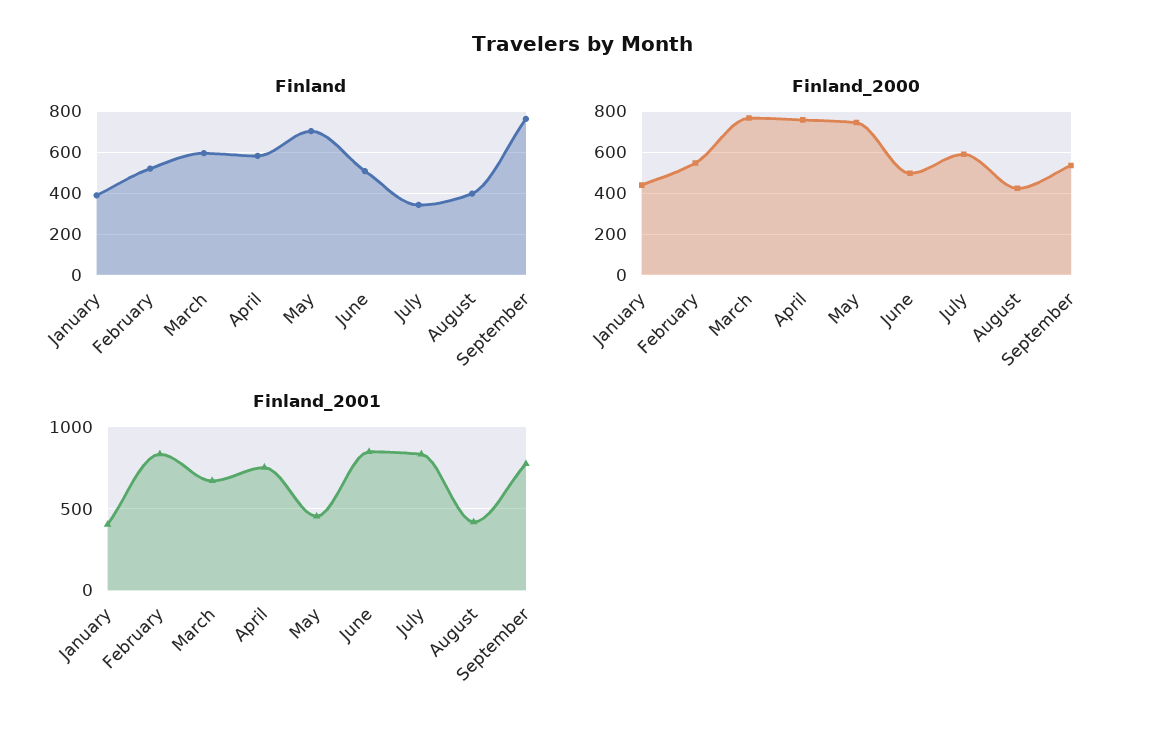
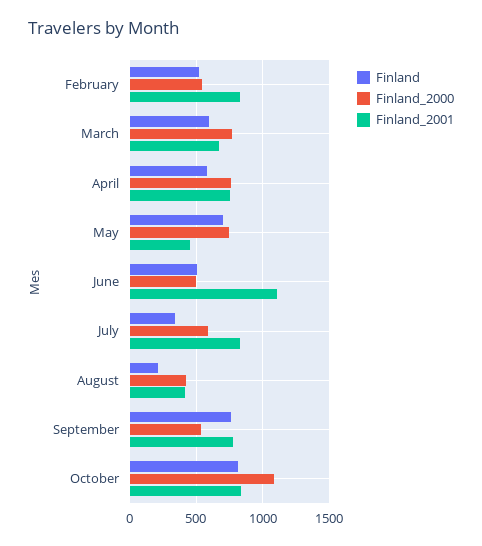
Finland, January: 400 -> none
Finland, August: 400 -> 200
Finland_2000, January: 450 -> none
Finland_2001, January: 400 -> none
Finland_2001, June: 850 -> 1100
Finland, October: none -> 800
Finland_2000, October: none -> 1100
Finland_2001, October: none -> 850

